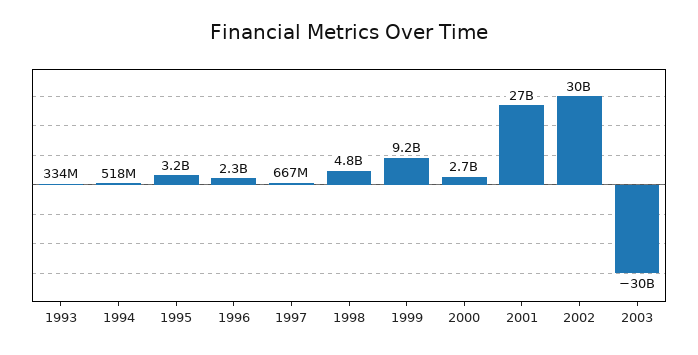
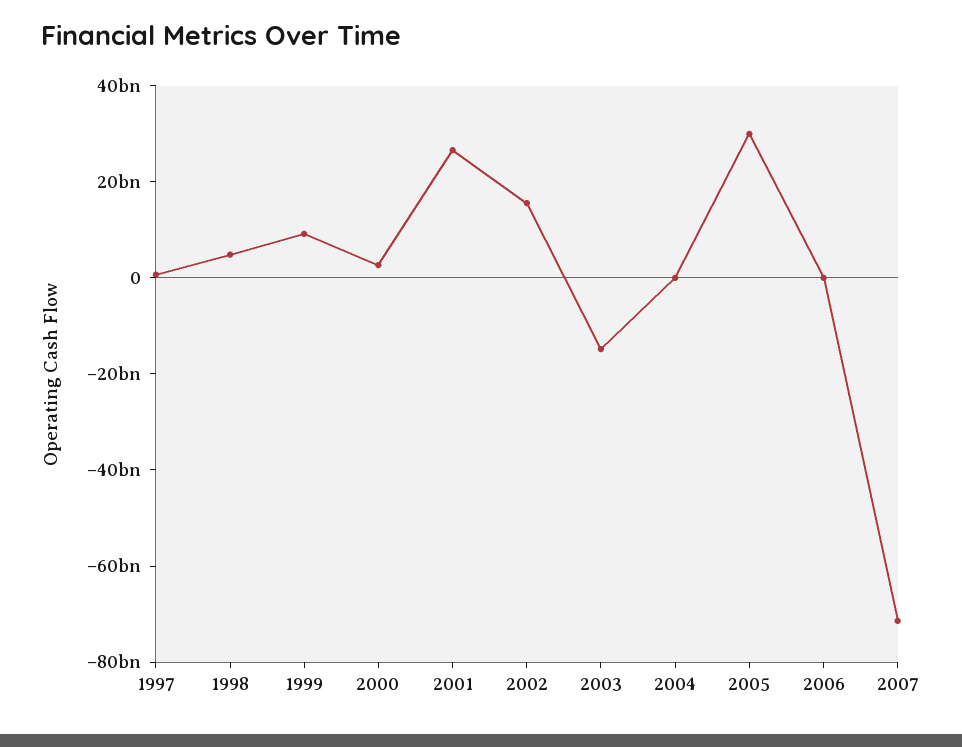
1993: 334000000 -> none
1994: 518000000 -> none
1995: 3200000000 -> none
1996: 2300000000 -> none
2002: 30000000000 -> 15000000000
2003: -30000000000 -> -15000000000
2004: none -> 0
2005: none -> 30000000000
2006: none -> 0
2007: none -> -70000000000

